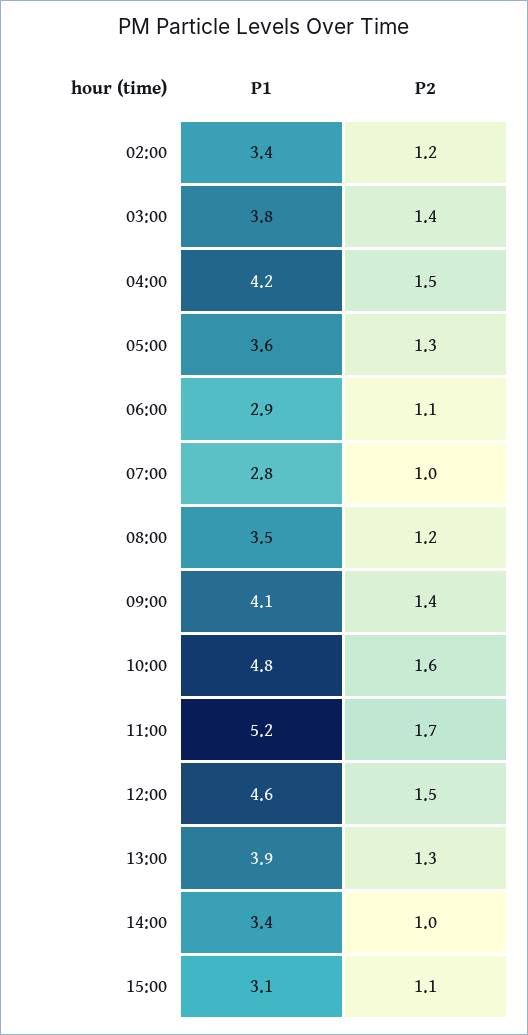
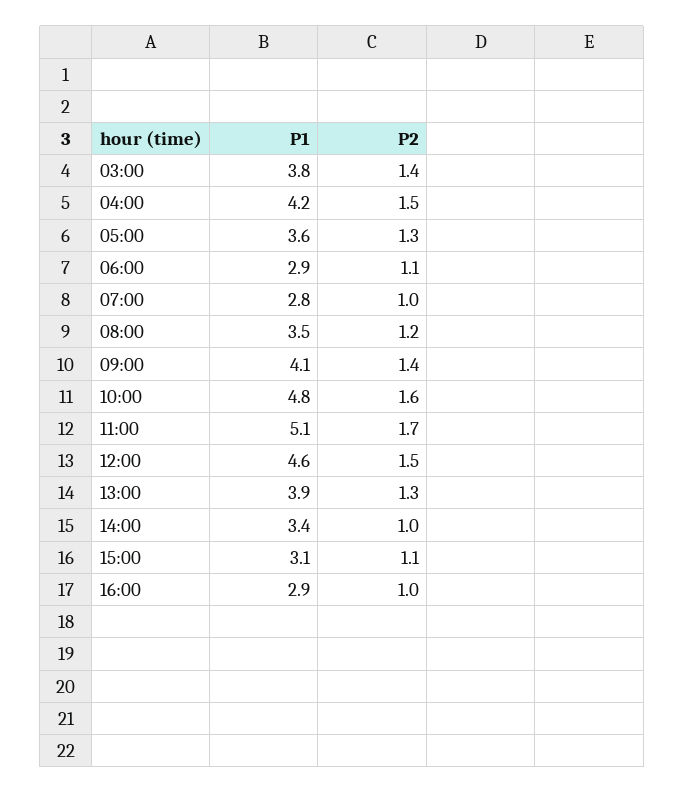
P1, 02:00: 3.4 -> none
P2, 02:00: 1.2 -> none
P1, 11:00: 5.2 -> 5.1
P1, 16:00: none -> 2.9
P2, 16:00: none -> 1

